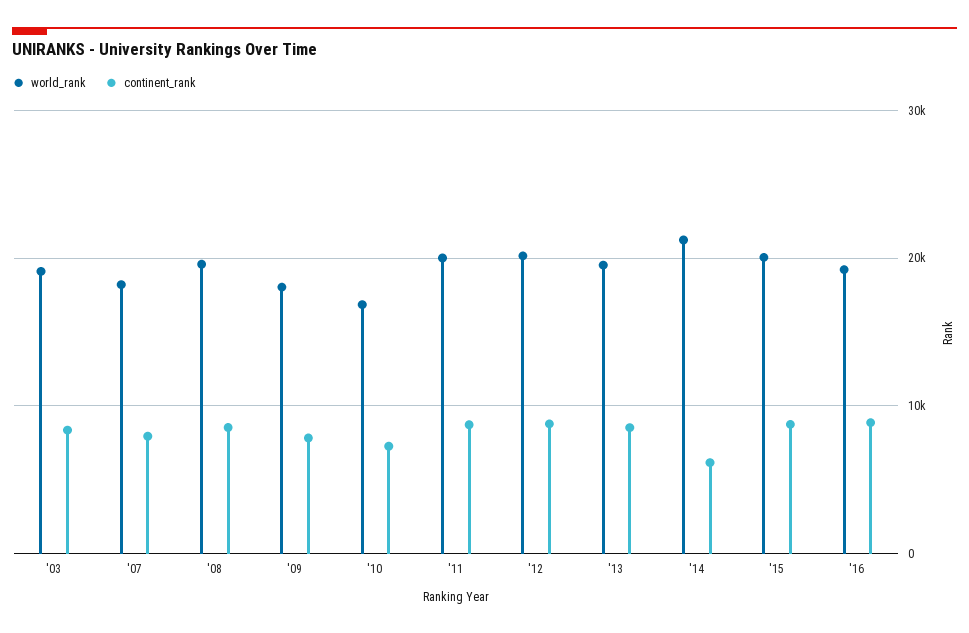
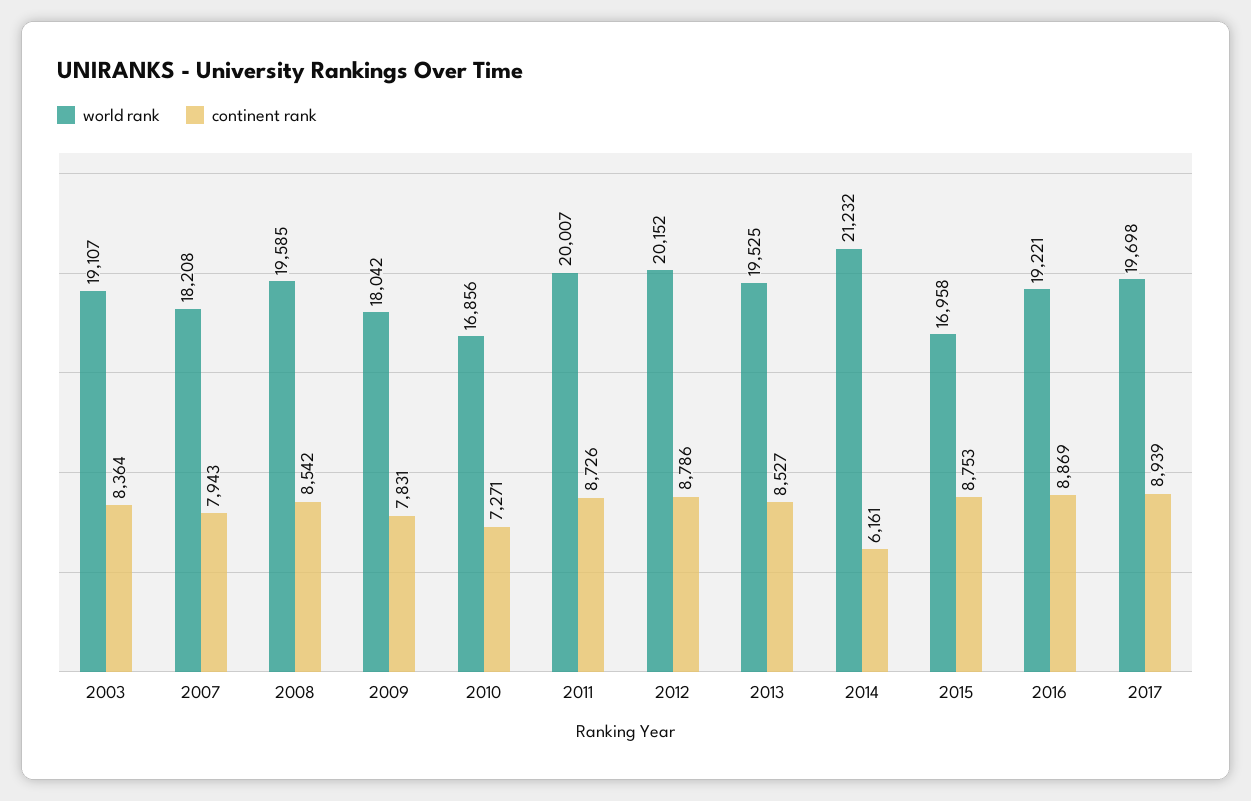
world_rank, '15: 20000 -> 16958
world_rank, 2017: none -> 19698
continent_rank, 2017: none -> 8939

